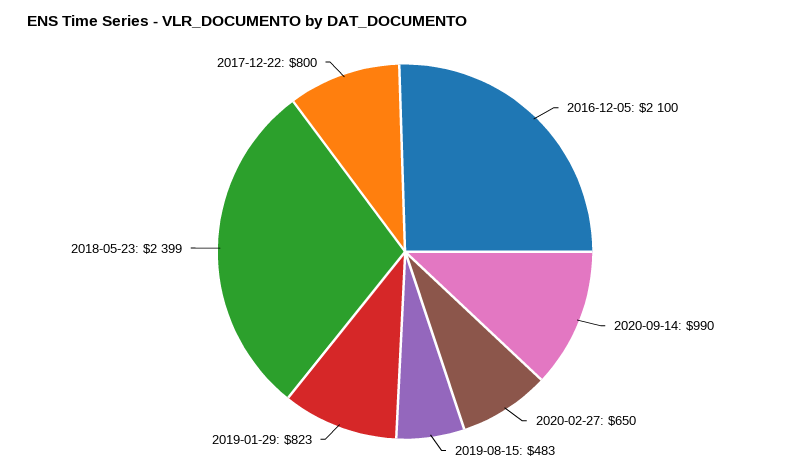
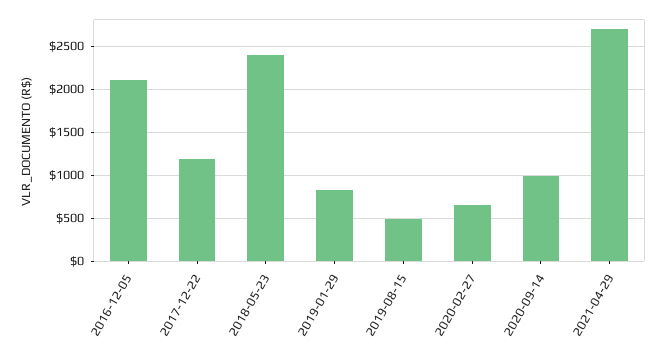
2017-12-22: 800 -> 1200
2021-04-29: none -> 2700

